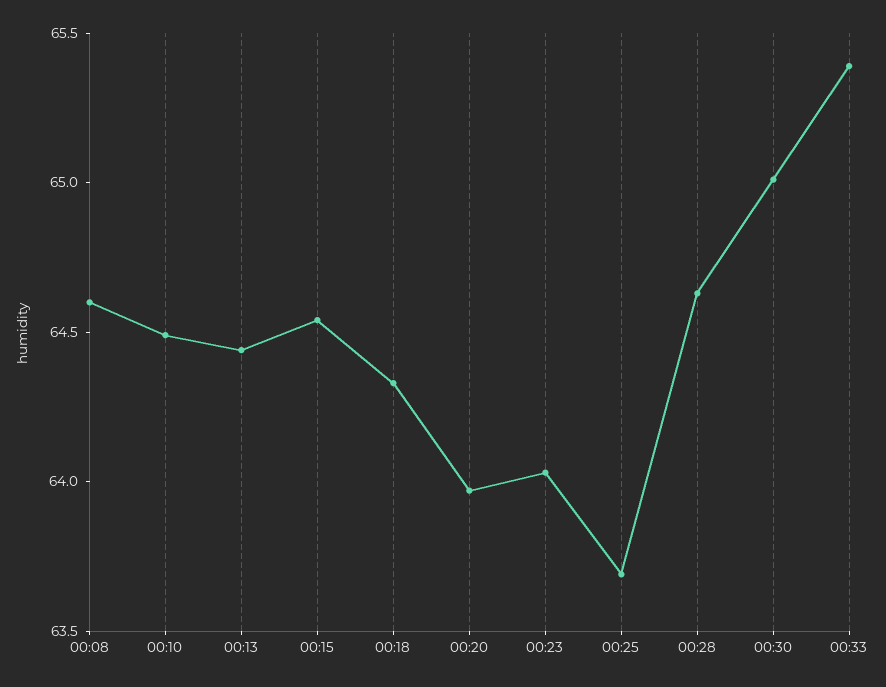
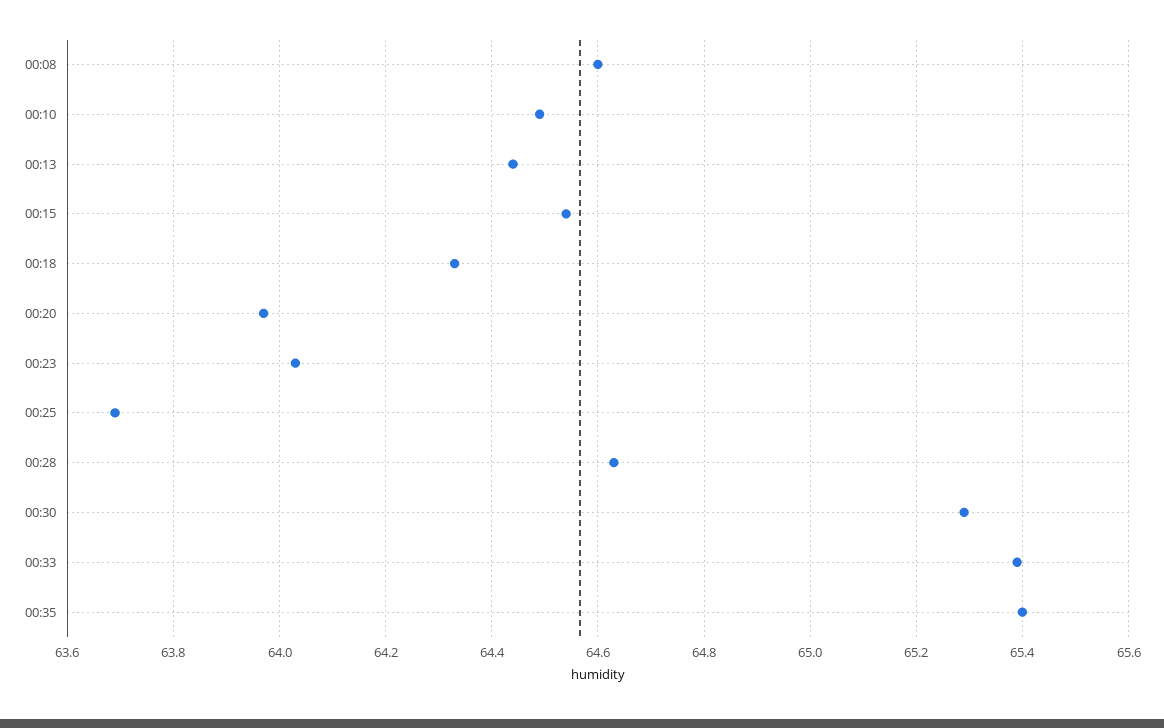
00:30: 65 -> 65.3
00:35: none -> 65.4

